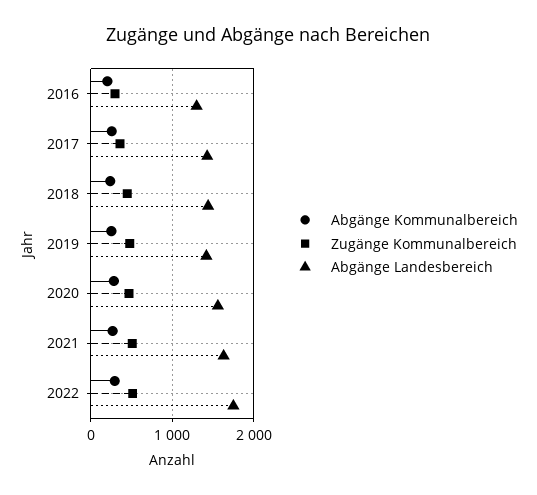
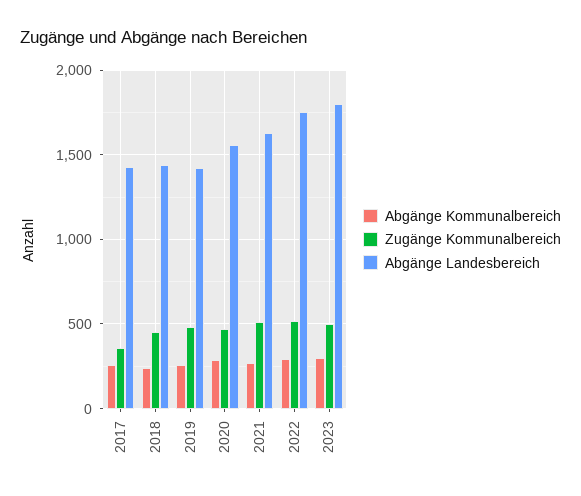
Abgänge Kommunalbereich, 2016: 200 -> none
Zugänge Kommunalbereich, 2016: 300 -> none
Abgänge Landesbereich, 2016: 1300 -> none
Abgänge Kommunalbereich, 2023: none -> 300
Zugänge Kommunalbereich, 2023: none -> 500
Abgänge Landesbereich, 2023: none -> 1800

